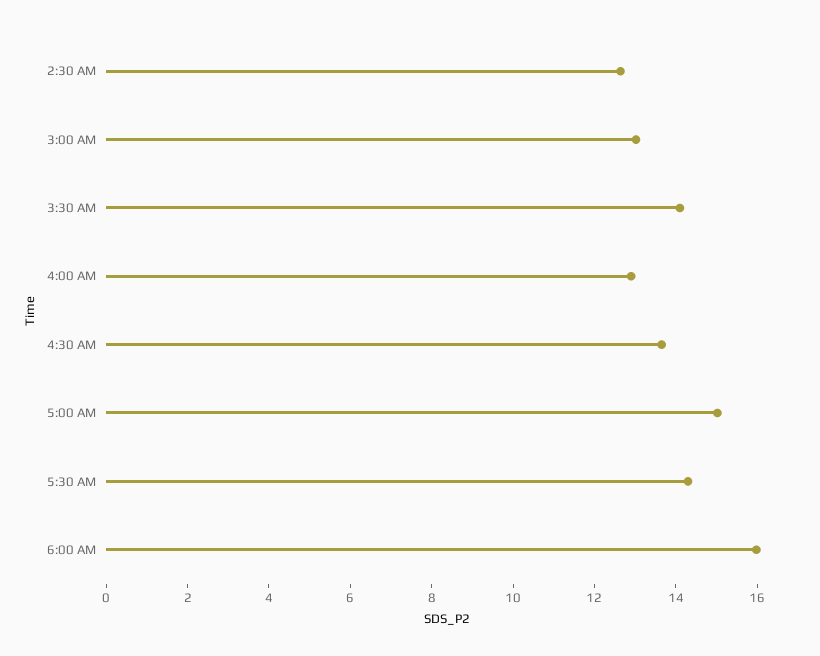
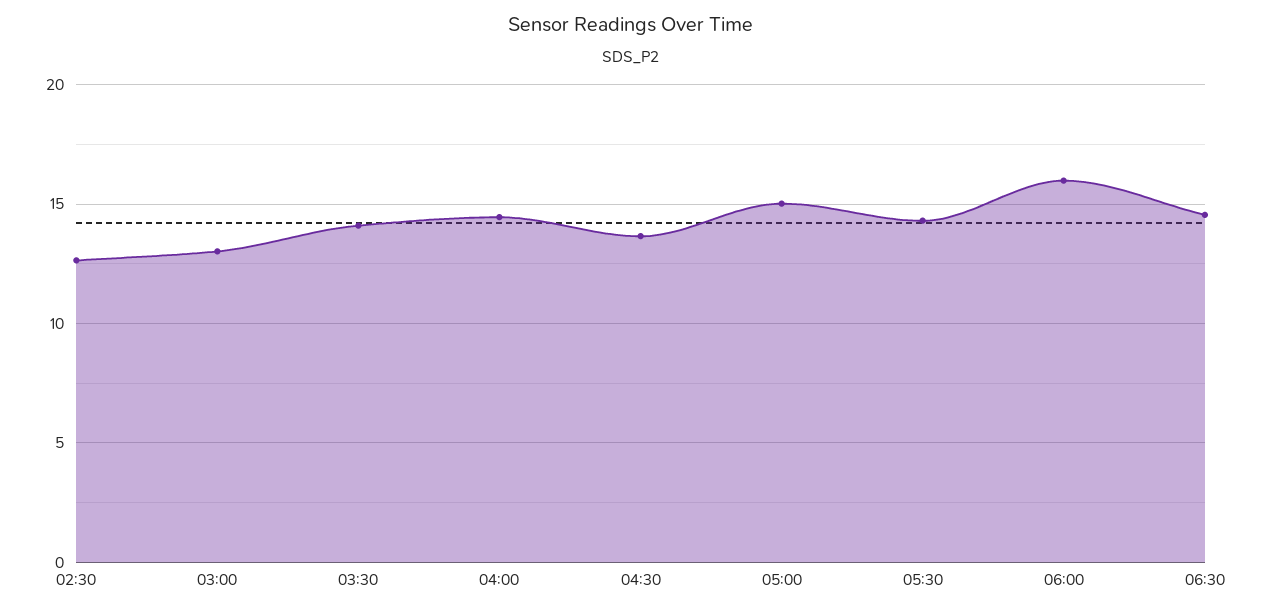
4:00 AM: 13 -> 14.5
06:30: none -> 14.5

